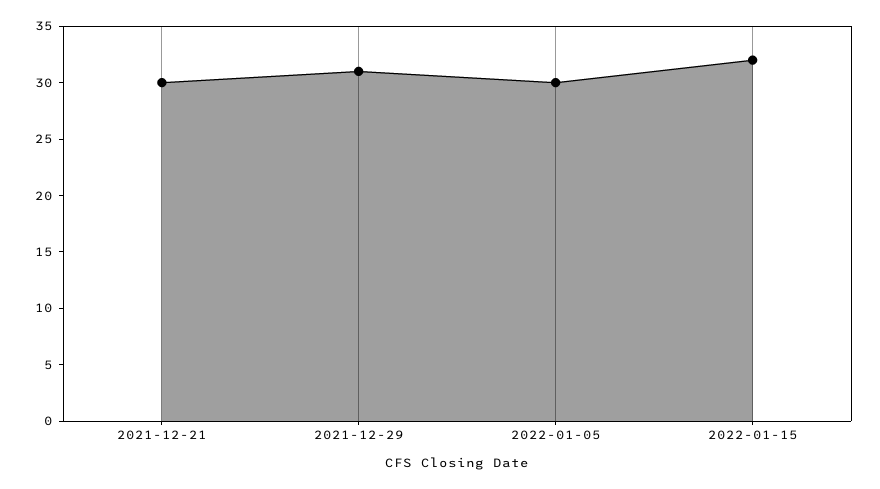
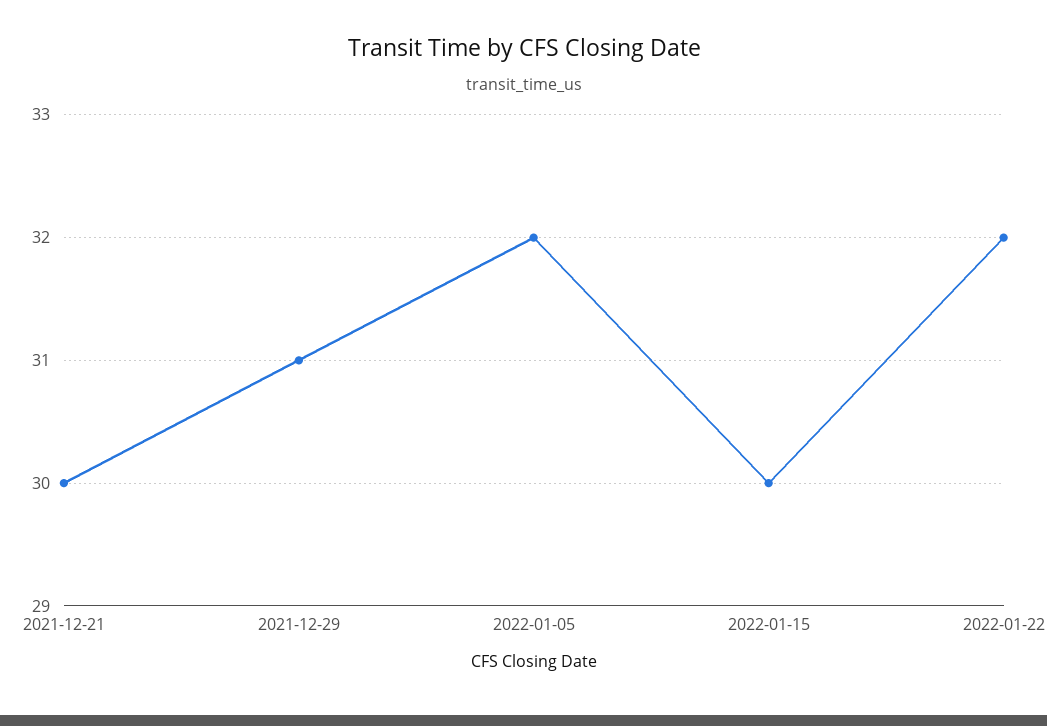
2022-01-05: 30 -> 32
2022-01-15: 32 -> 30
2022-01-22: none -> 32

